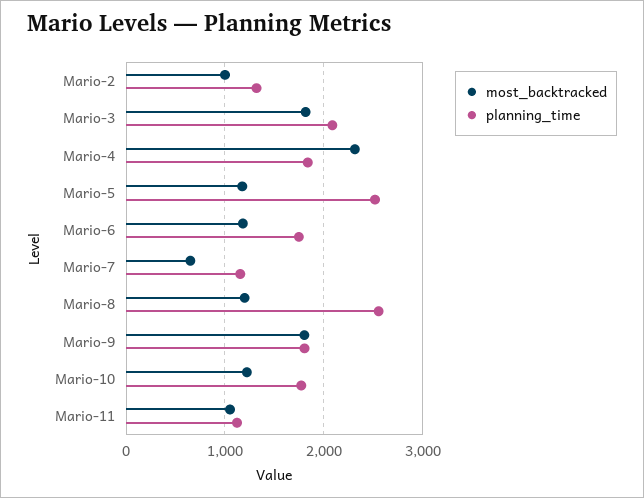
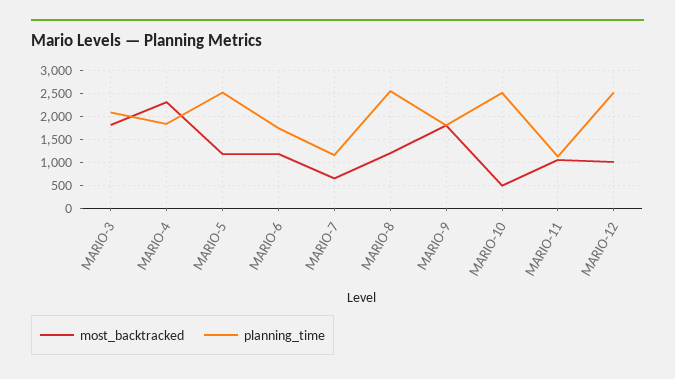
most_backtracked, Mario-2: 1000 -> none
planning_time, Mario-2: 1300 -> none
most_backtracked, Mario-10: 1200 -> 500
planning_time, Mario-10: 1800 -> 2500
most_backtracked, MARIO-12: none -> 1000
planning_time, MARIO-12: none -> 2500

